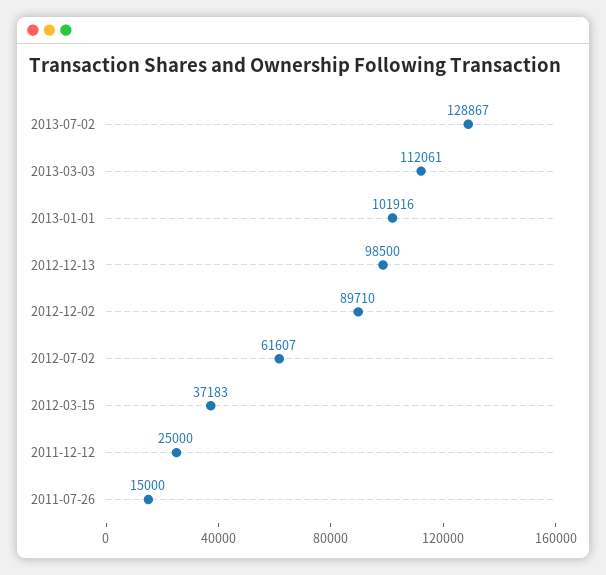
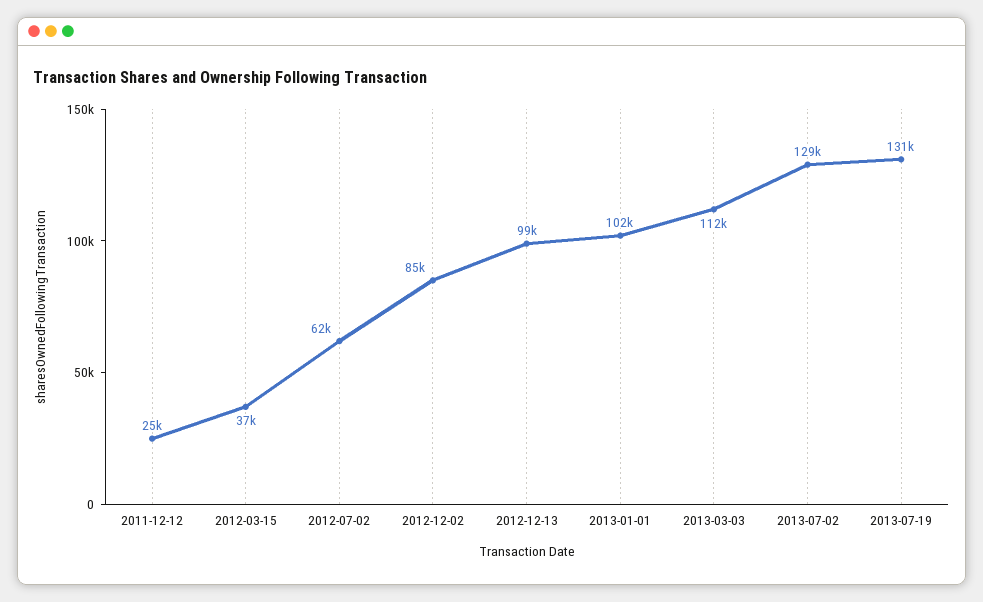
2012-12-02: 89710 -> 85000
2011-07-26: 15000 -> none
2013-07-19: none -> 131000

